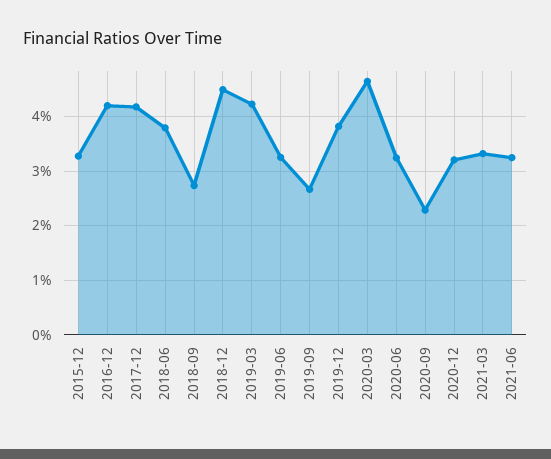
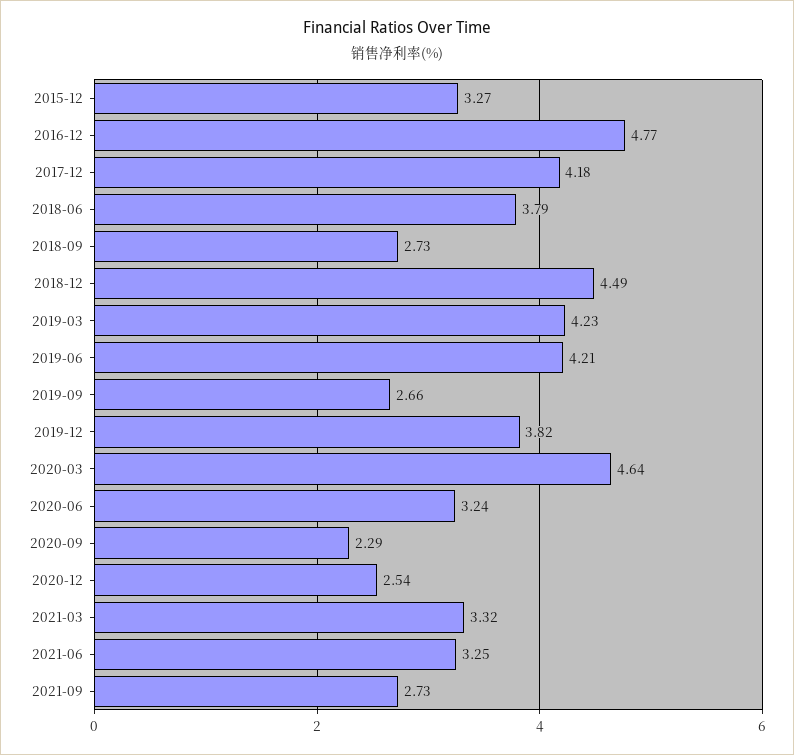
2016-12: 4.2 -> 4.77
2019-06: 3.2 -> 4.21
2020-12: 3.2 -> 2.54
2021-09: none -> 2.73

